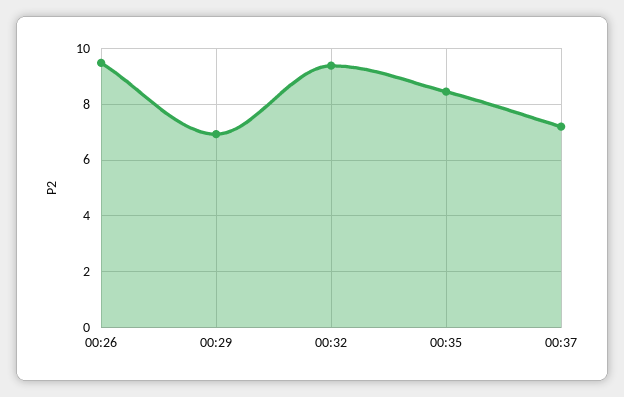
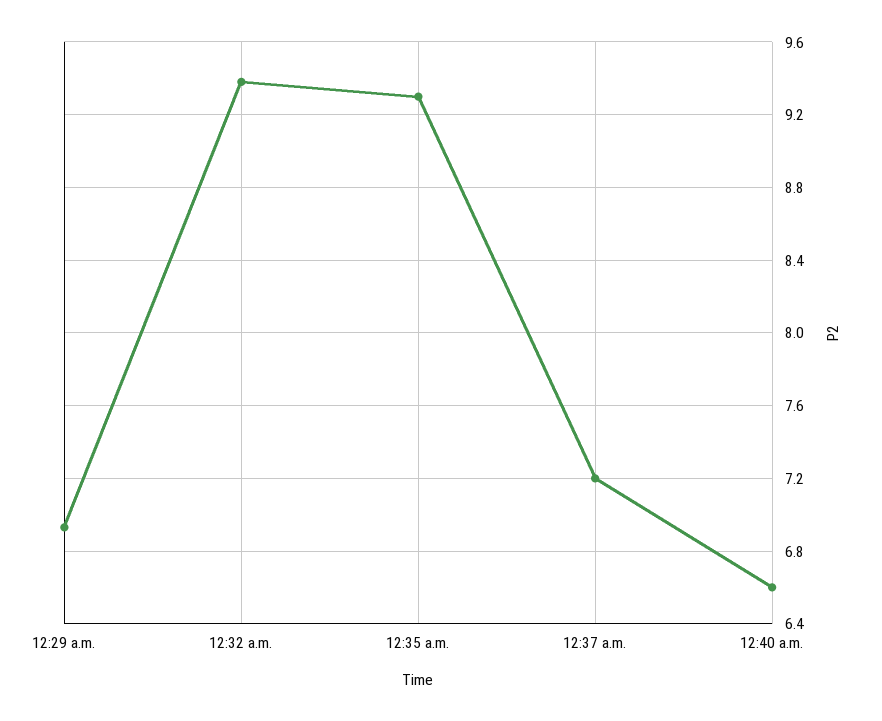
00:26: 9.5 -> none
00:35: 8.5 -> 9.3
12:40 a.m.: none -> 6.6

